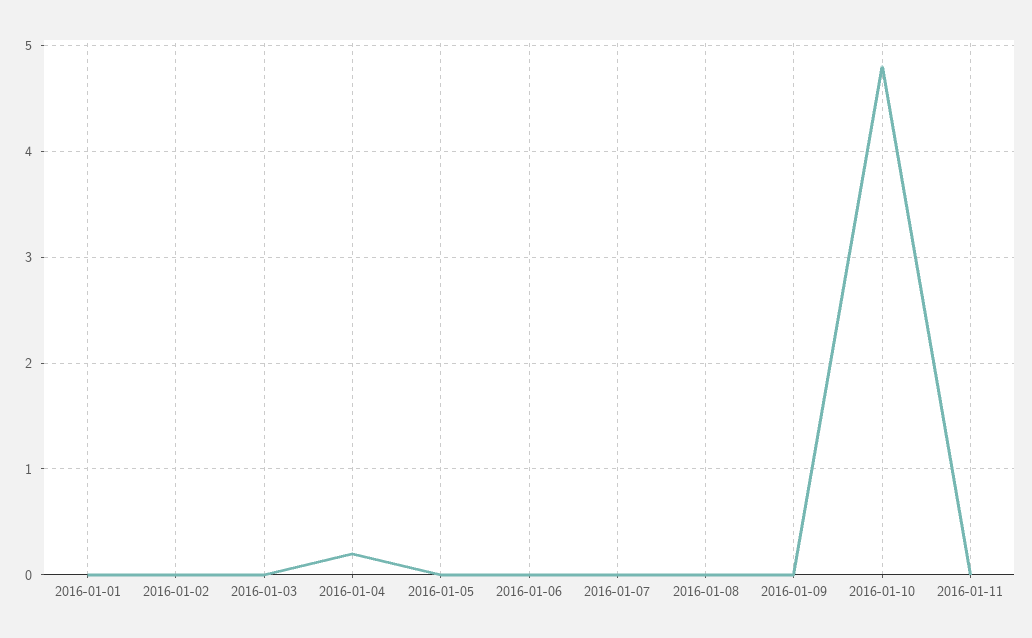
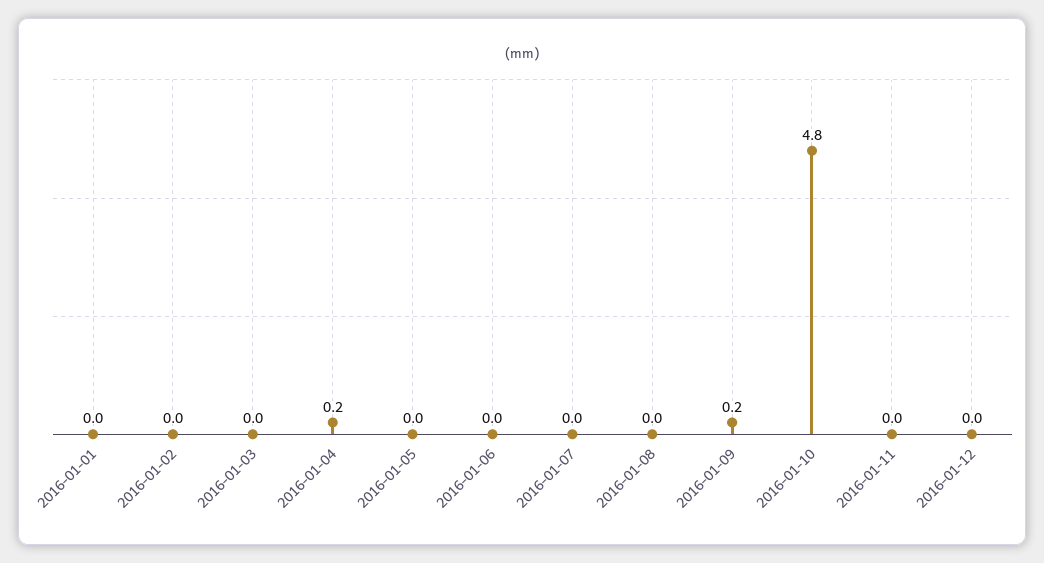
2016-01-09: 0 -> 0.2
2016-01-12: none -> 0

